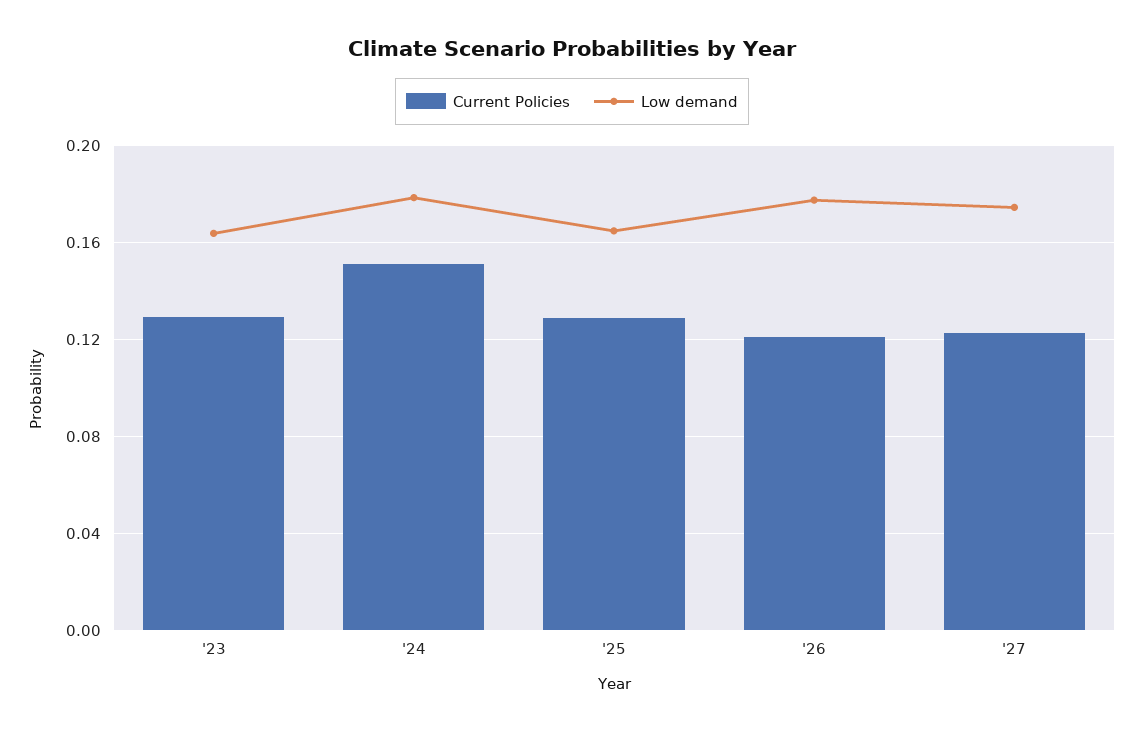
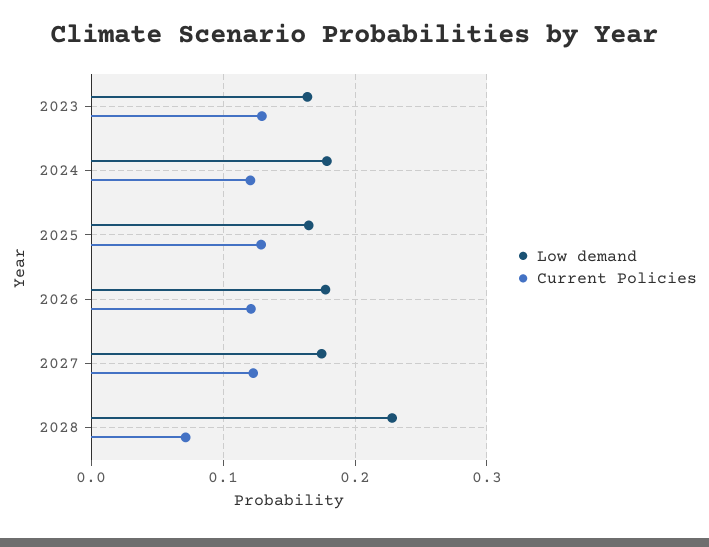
Current Policies, '24: 0.15 -> 0.12
Low demand, 2028: none -> 0.23
Current Policies, 2028: none -> 0.07

